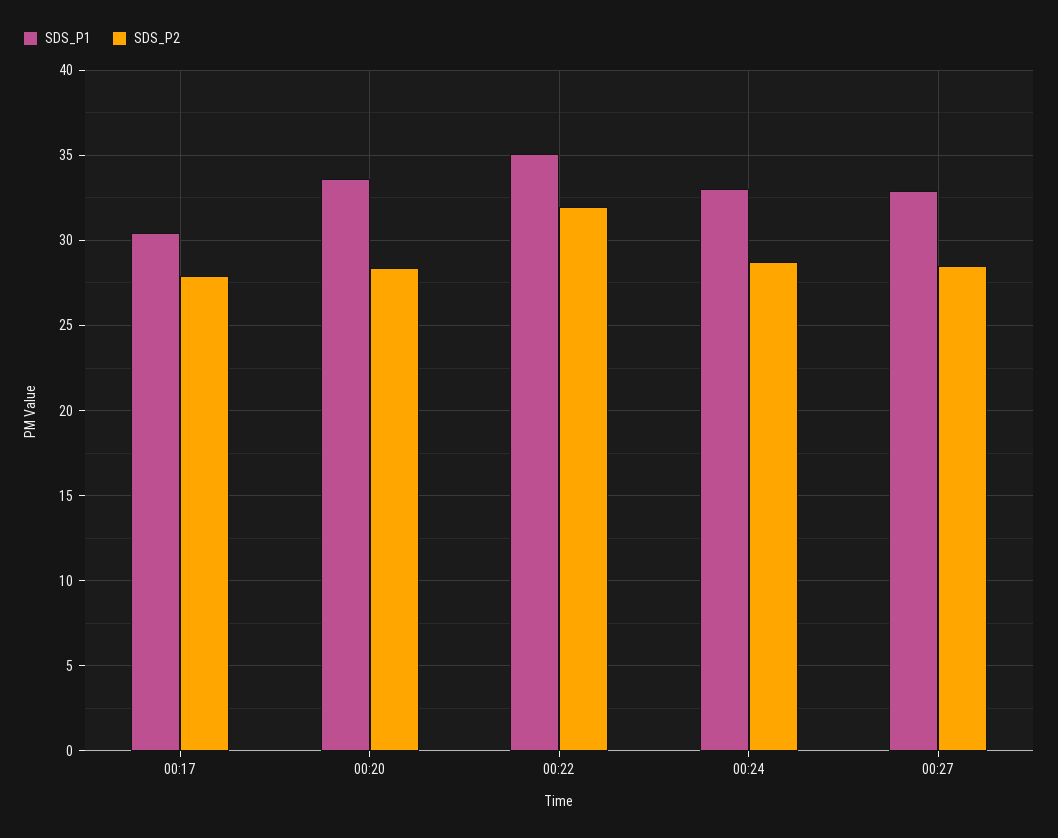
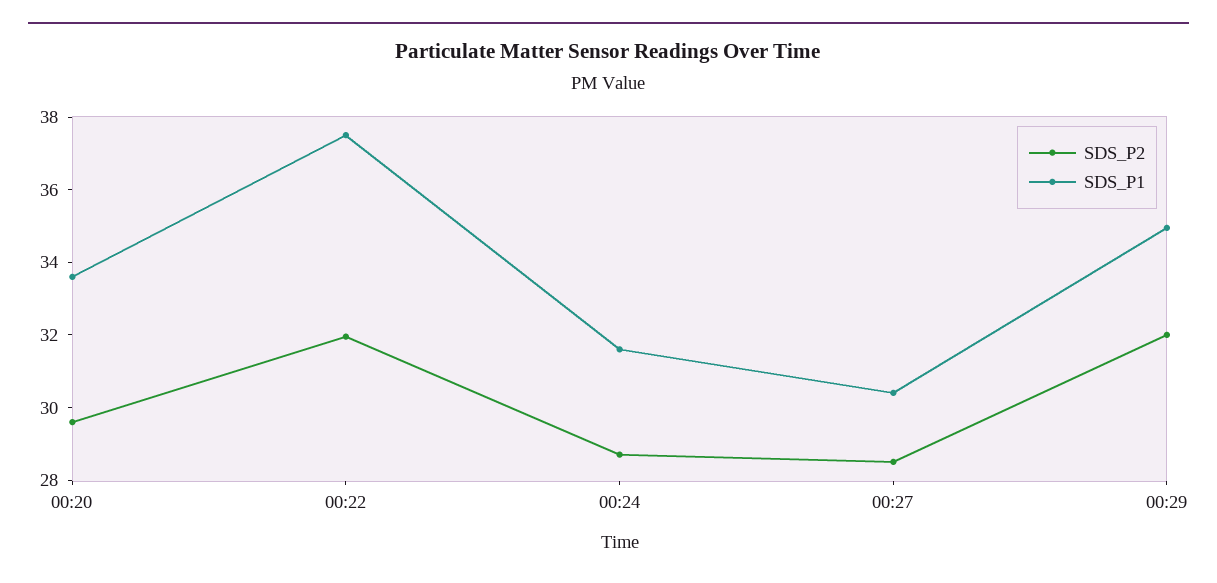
SDS_P1, 00:17: 30.5 -> none
SDS_P2, 00:17: 28 -> none
SDS_P2, 00:20: 28.5 -> 29.5
SDS_P1, 00:22: 35 -> 37.5
SDS_P1, 00:24: 33 -> 31.5
SDS_P1, 00:27: 33 -> 30.5
SDS_P2, 00:29: none -> 32
SDS_P1, 00:29: none -> 35

